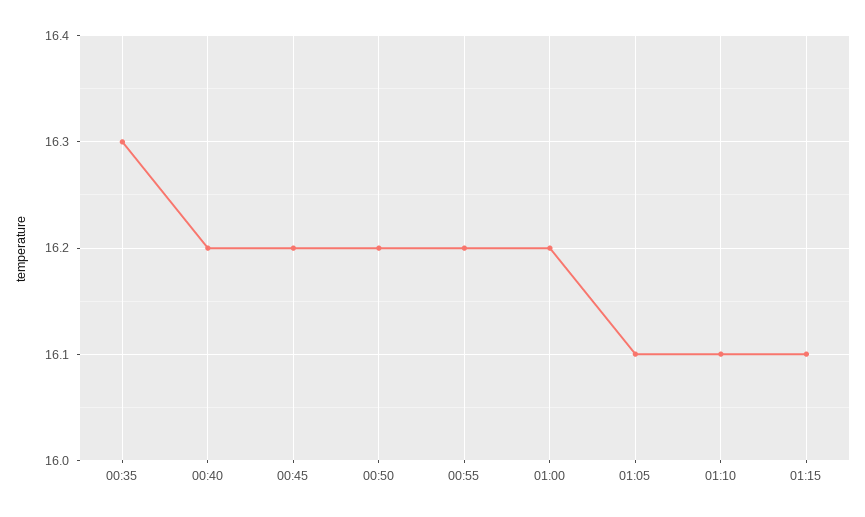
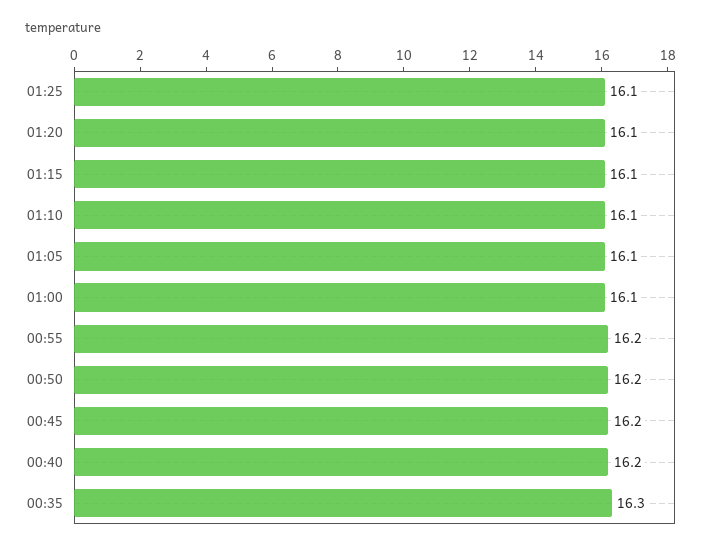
01:00: 16.2 -> 16.1
01:25: none -> 16.1
01:20: none -> 16.1

